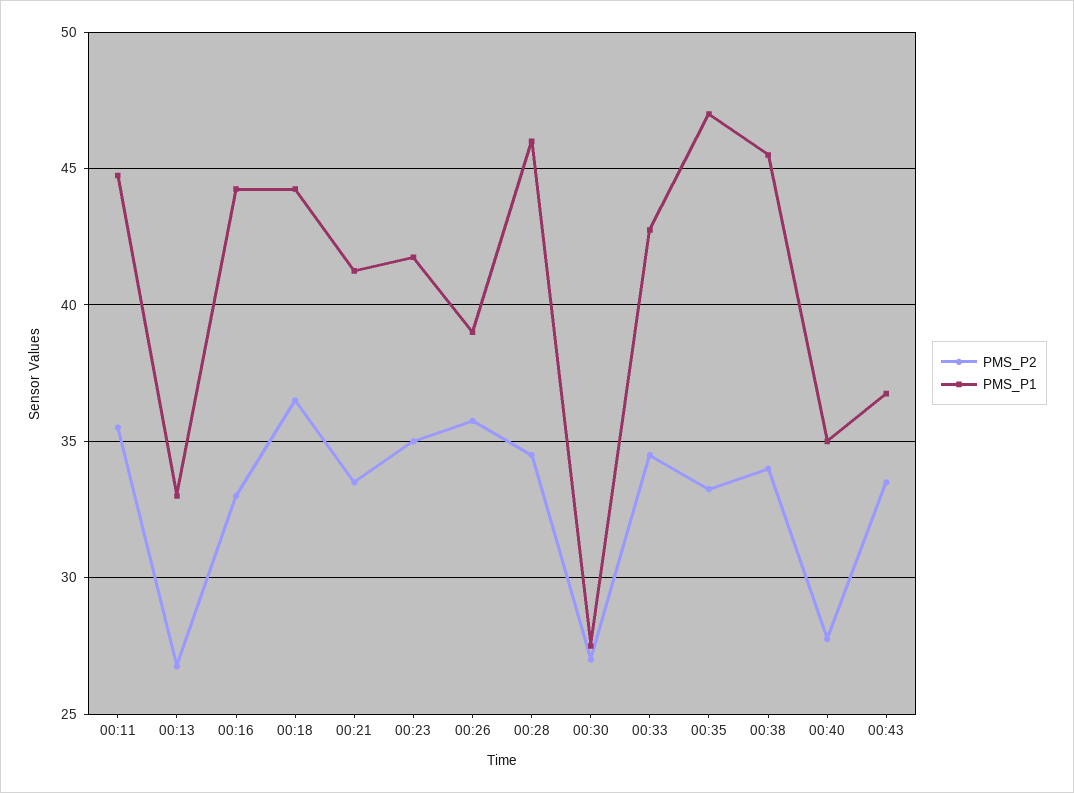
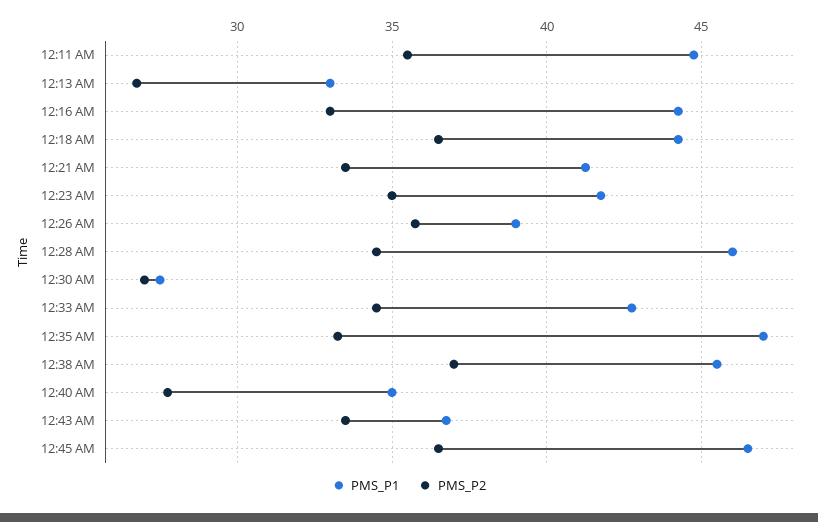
PMS_P2, 00:38: 34 -> 37
PMS_P1, 12:45 AM: none -> 46.5
PMS_P2, 12:45 AM: none -> 36.5

